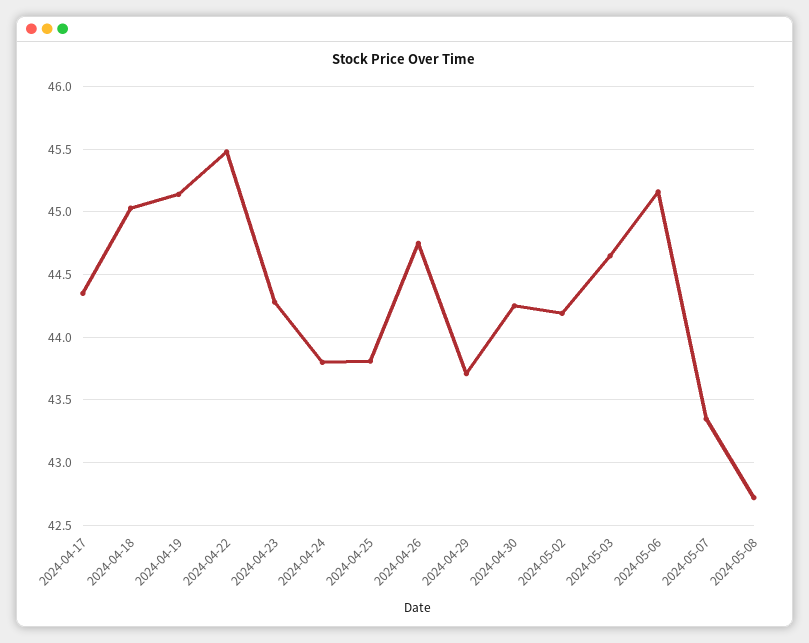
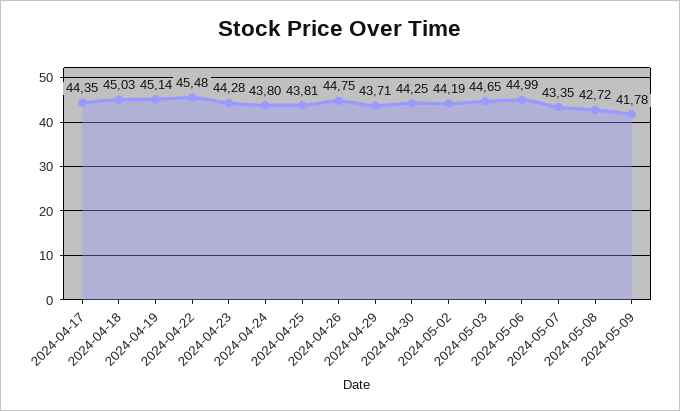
2024-05-06: 45.15 -> 44.99
2024-05-09: none -> 41.78

